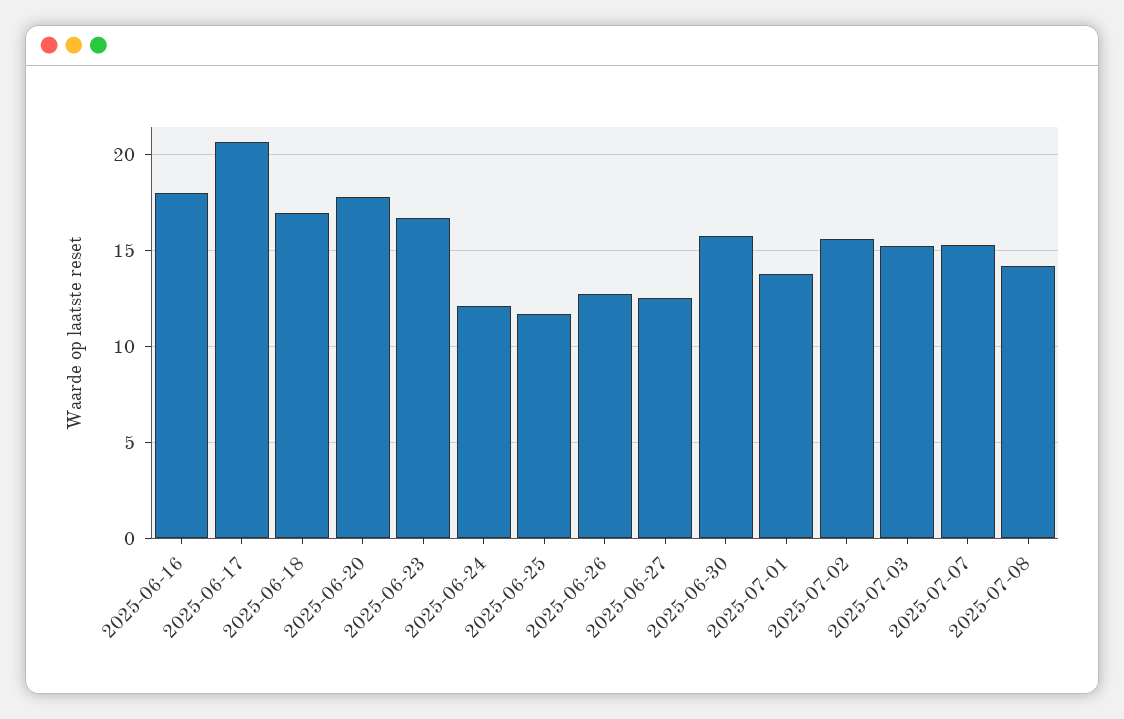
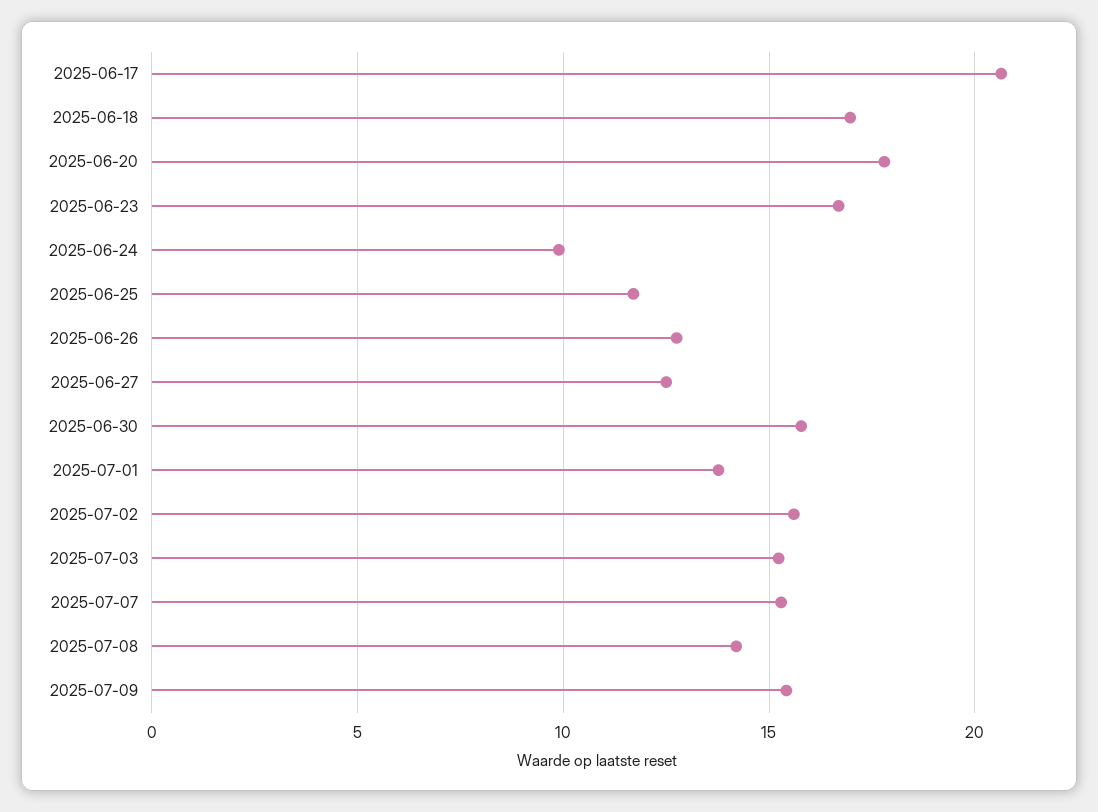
2025-06-16: 18 -> none
2025-06-24: 12 -> 10
2025-07-09: none -> 15.5

